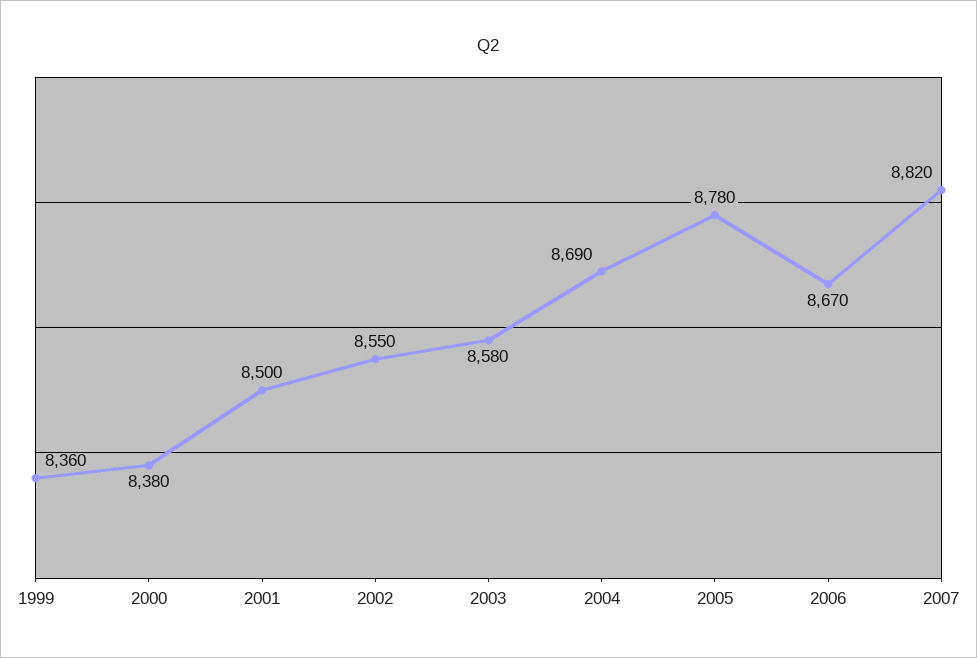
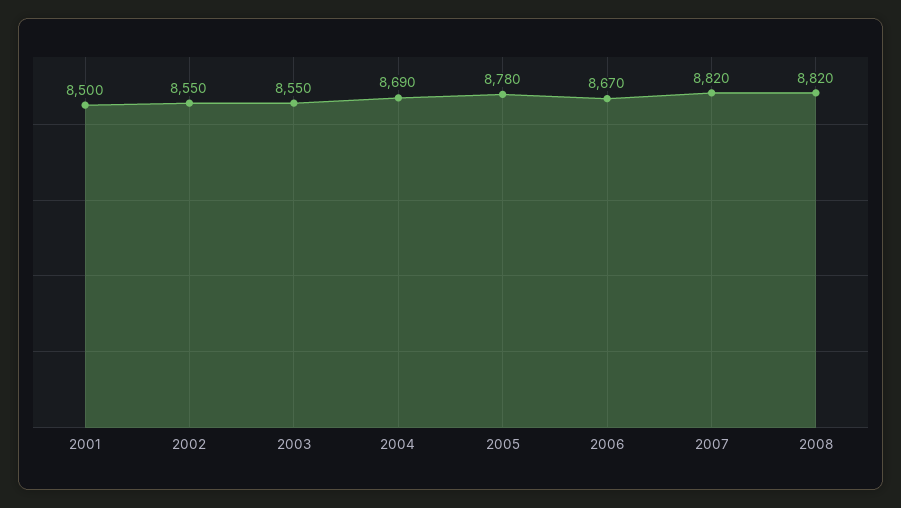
1999: 8360 -> none
2000: 8380 -> none
2003: 8580 -> 8550
2008: none -> 8820

